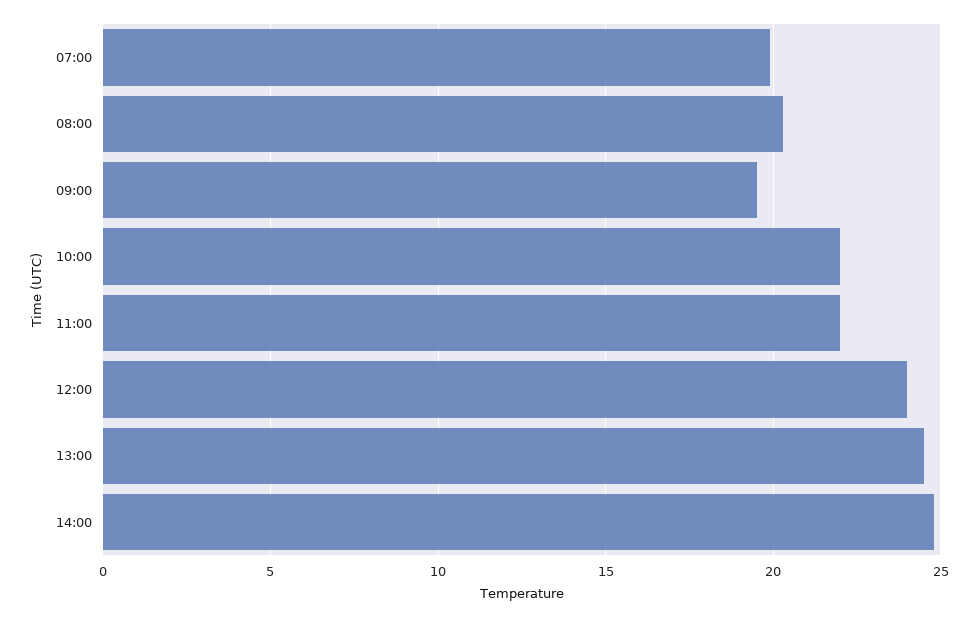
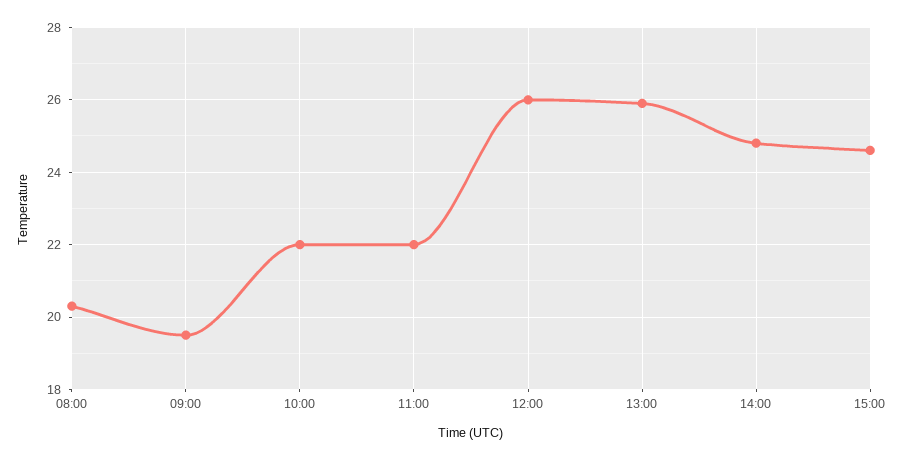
07:00: 20 -> none
12:00: 24 -> 26
13:00: 24.5 -> 26
15:00: none -> 24.5

